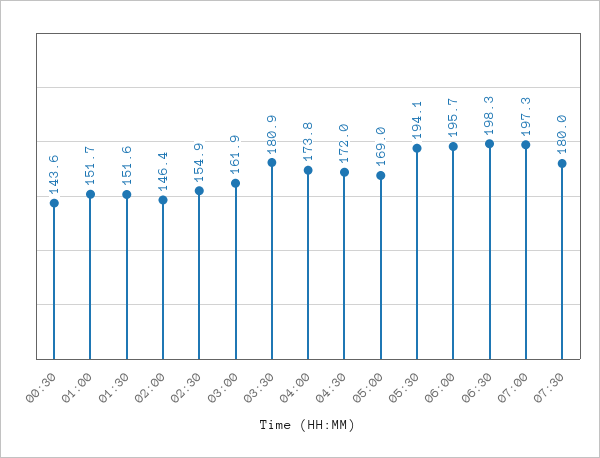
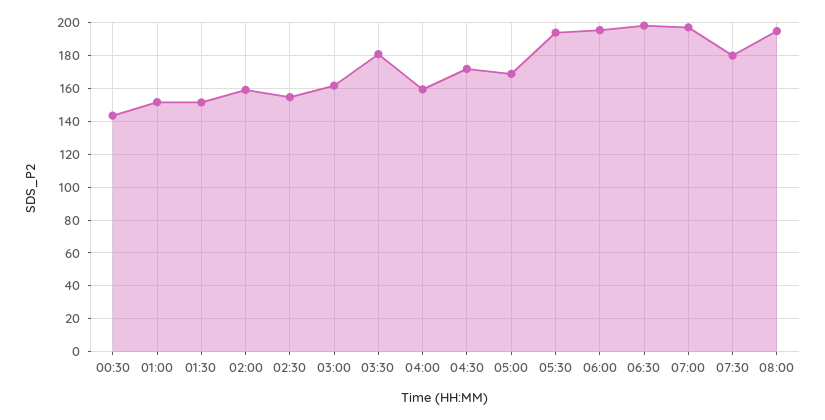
02:00: 146.4 -> 160
04:00: 173.8 -> 160
08:00: none -> 195

